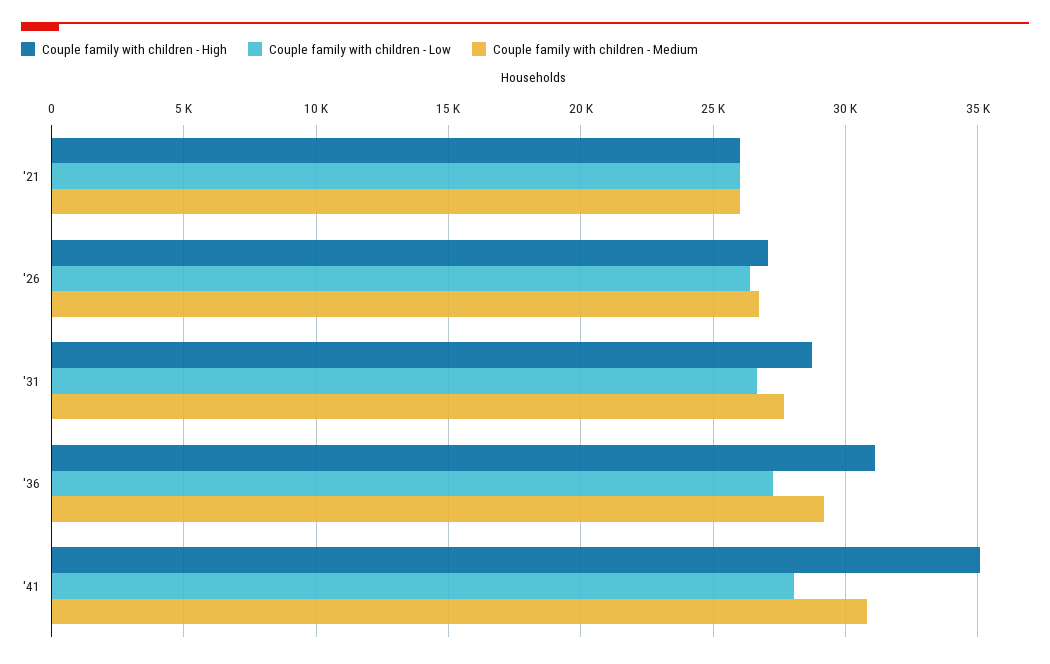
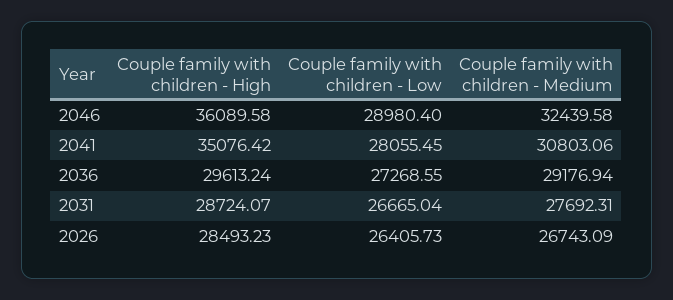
Couple family with children - High, '21: 26000 -> none
Couple family with children - Low, '21: 26000 -> none
Couple family with children - Medium, '21: 26000 -> none
Couple family with children - High, '26: 27000 -> 28493.23
Couple family with children - High, '36: 31000 -> 29613.24
Couple family with children - High, 2046: none -> 36089.58
Couple family with children - Low, 2046: none -> 28980.4
Couple family with children - Medium, 2046: none -> 32439.58

